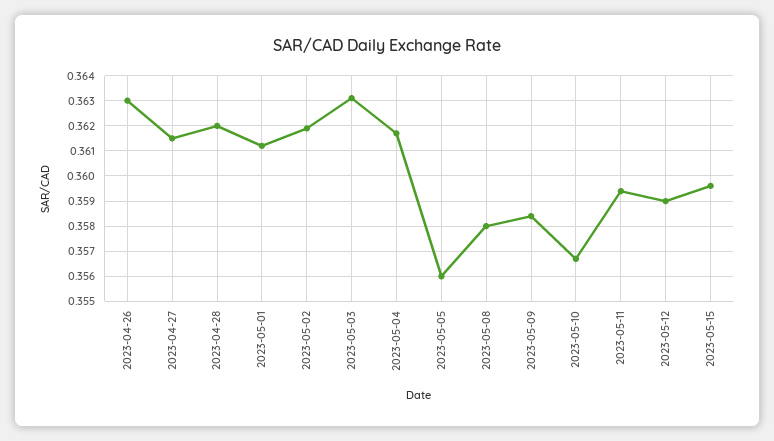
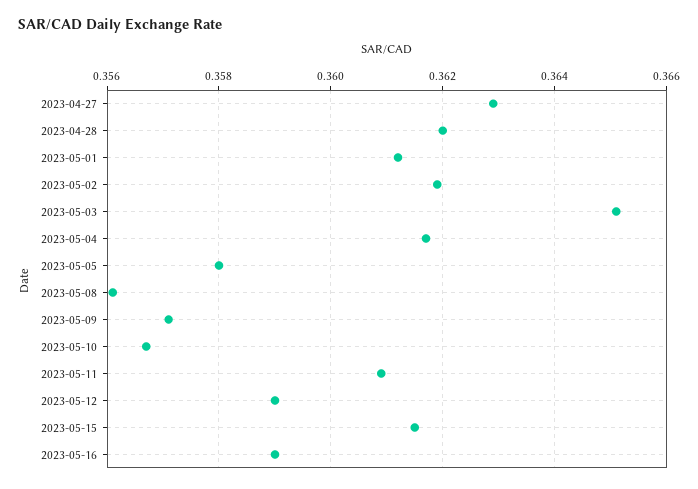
2023-04-26: 0.363 -> none
2023-04-27: 0.3615 -> 0.363
2023-05-03: 0.363 -> 0.365
2023-05-05: 0.356 -> 0.358
2023-05-08: 0.358 -> 0.356
2023-05-09: 0.3585 -> 0.357
2023-05-11: 0.3595 -> 0.361
2023-05-15: 0.3595 -> 0.3615
2023-05-16: none -> 0.359

